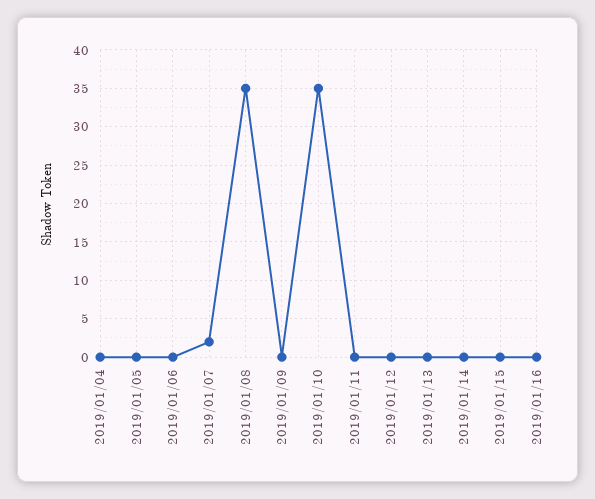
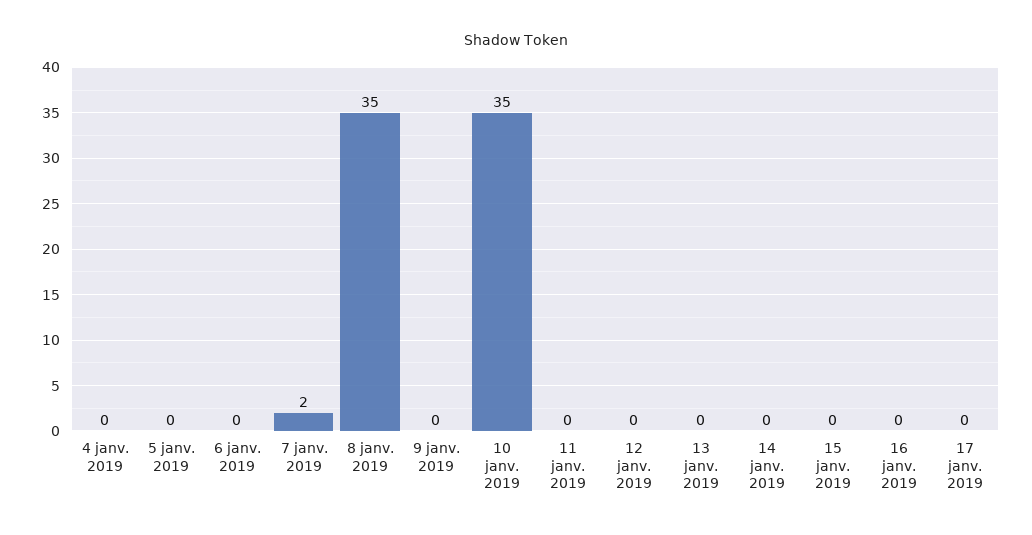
17 janv. 2019: none -> 0

